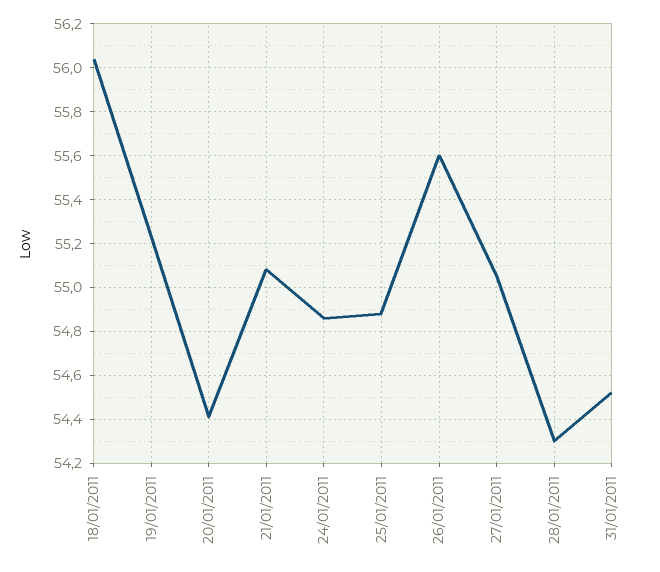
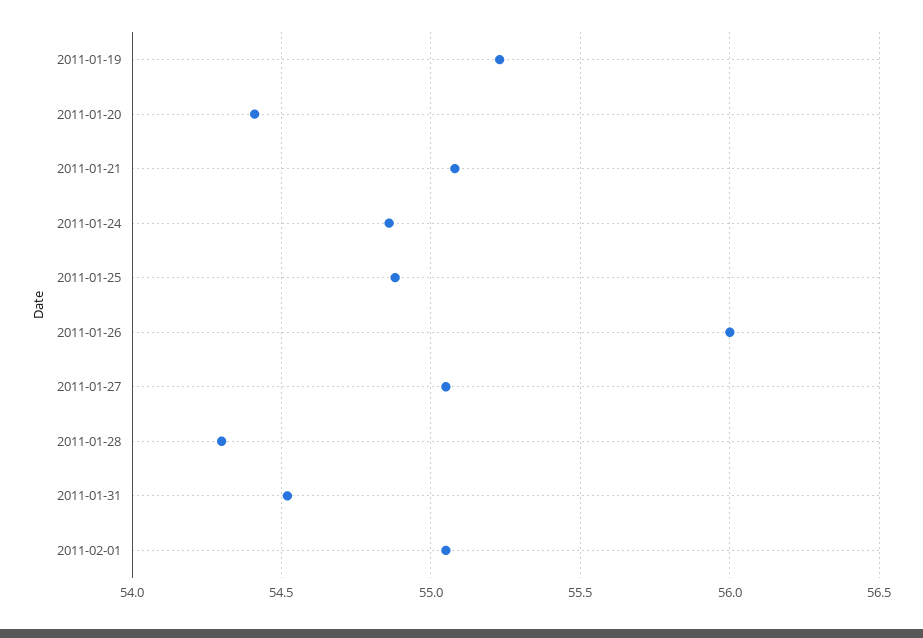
18/01/2011: 56.05 -> none
26/01/2011: 55.6 -> 56
2011-02-01: none -> 55.05

